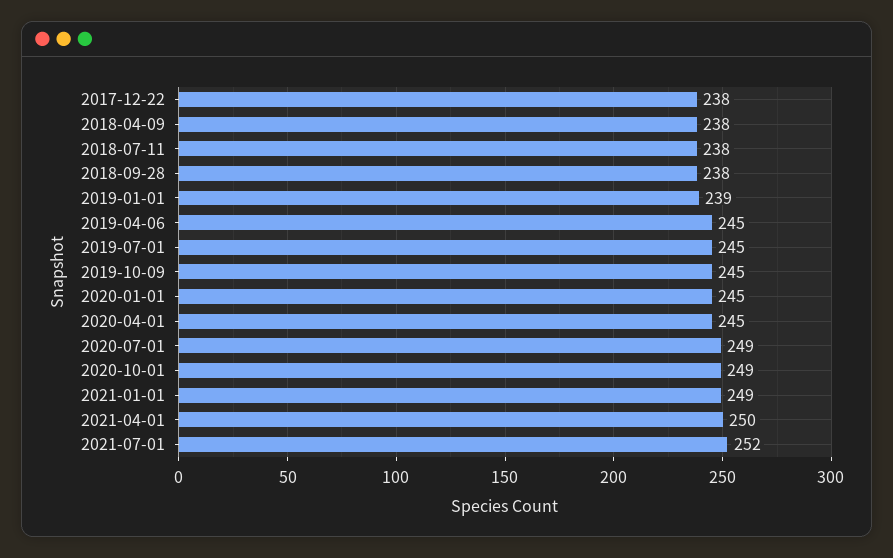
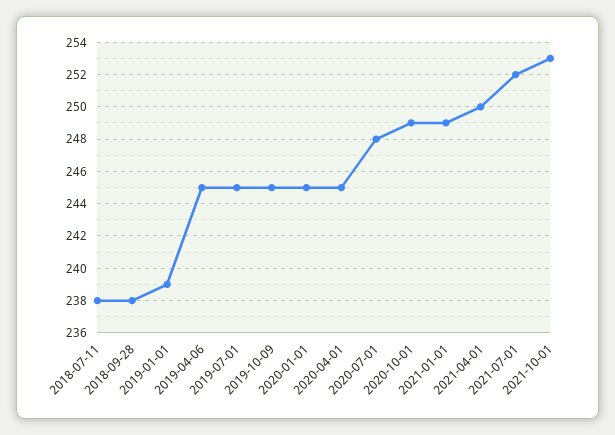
2017-12-22: 238 -> none
2018-04-09: 238 -> none
2020-07-01: 249 -> 248
2021-10-01: none -> 253

